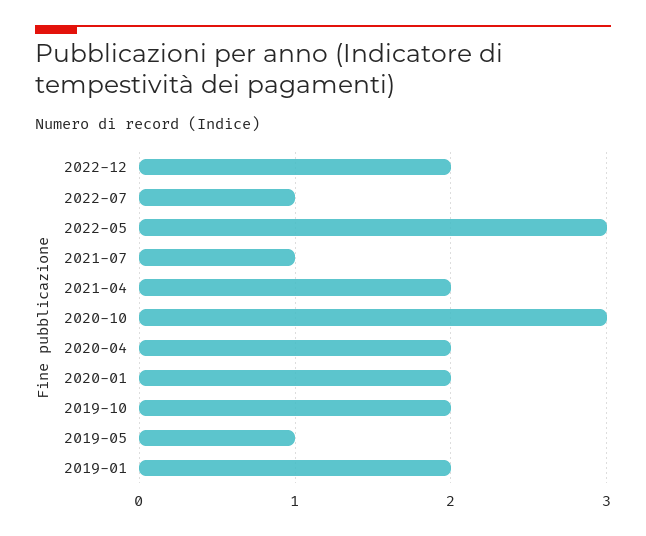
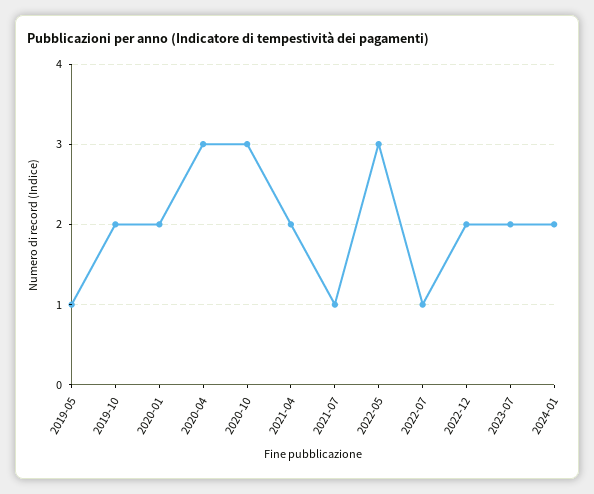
2020-04: 2 -> 3
2019-01: 2 -> none
2023-07: none -> 2
2024-01: none -> 2

